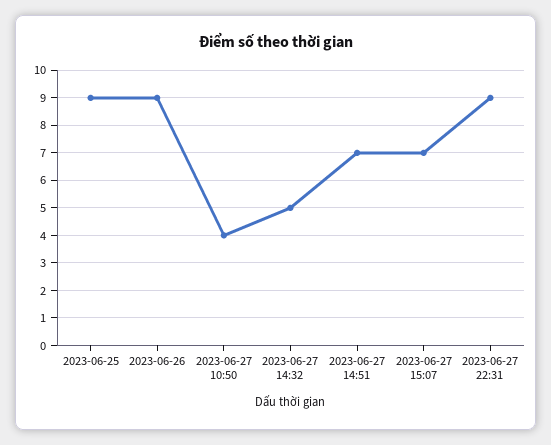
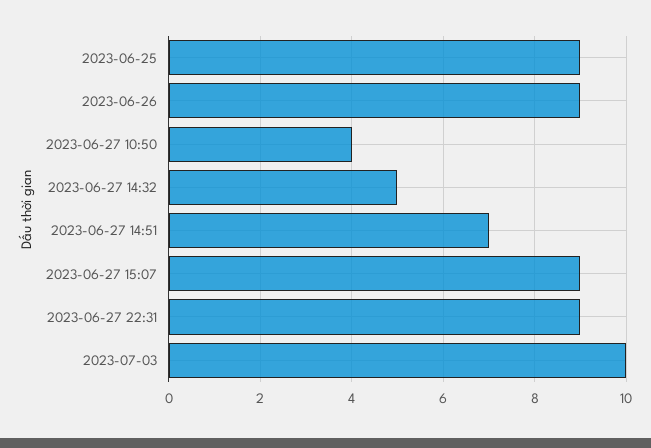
2023-06-27 15:07: 7 -> 9
2023-07-03: none -> 10

